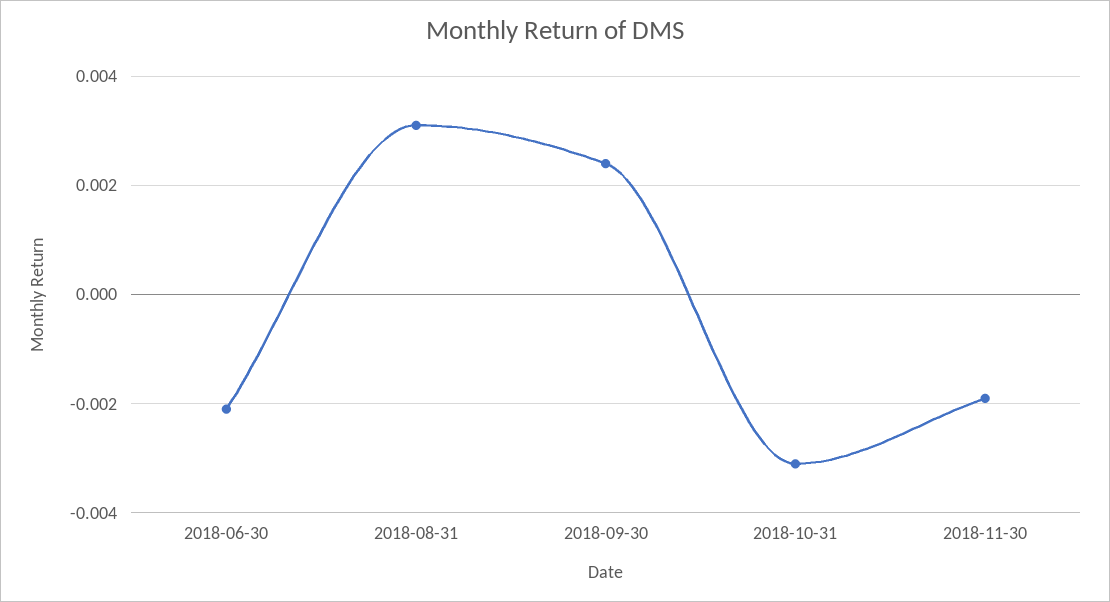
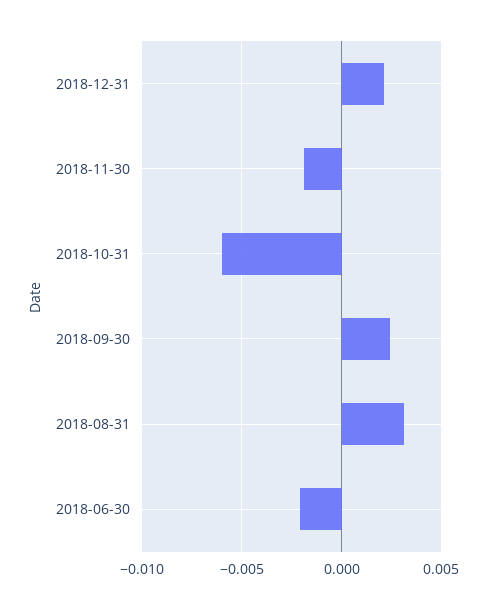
2018-10-31: -0.003 -> -0.006
2018-12-31: none -> 0.002

